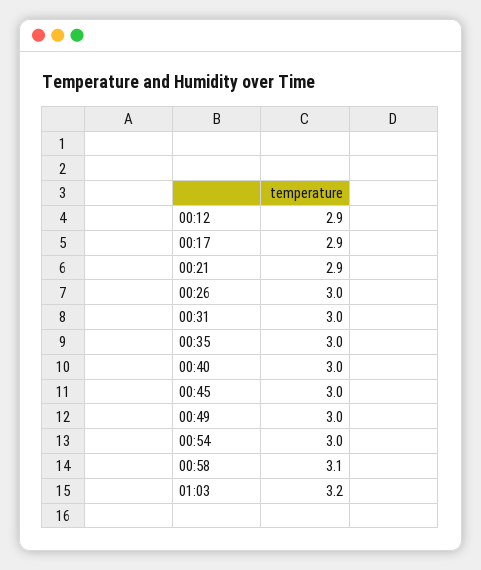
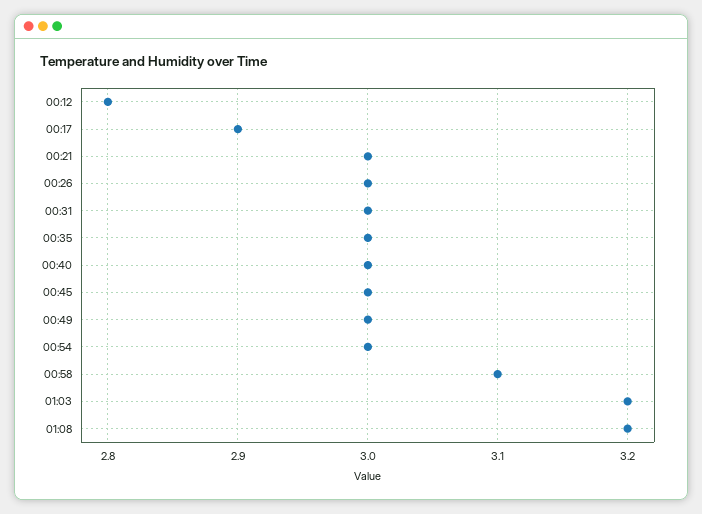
00:12: 2.9 -> 2.8
00:21: 2.9 -> 3
01:08: none -> 3.2

